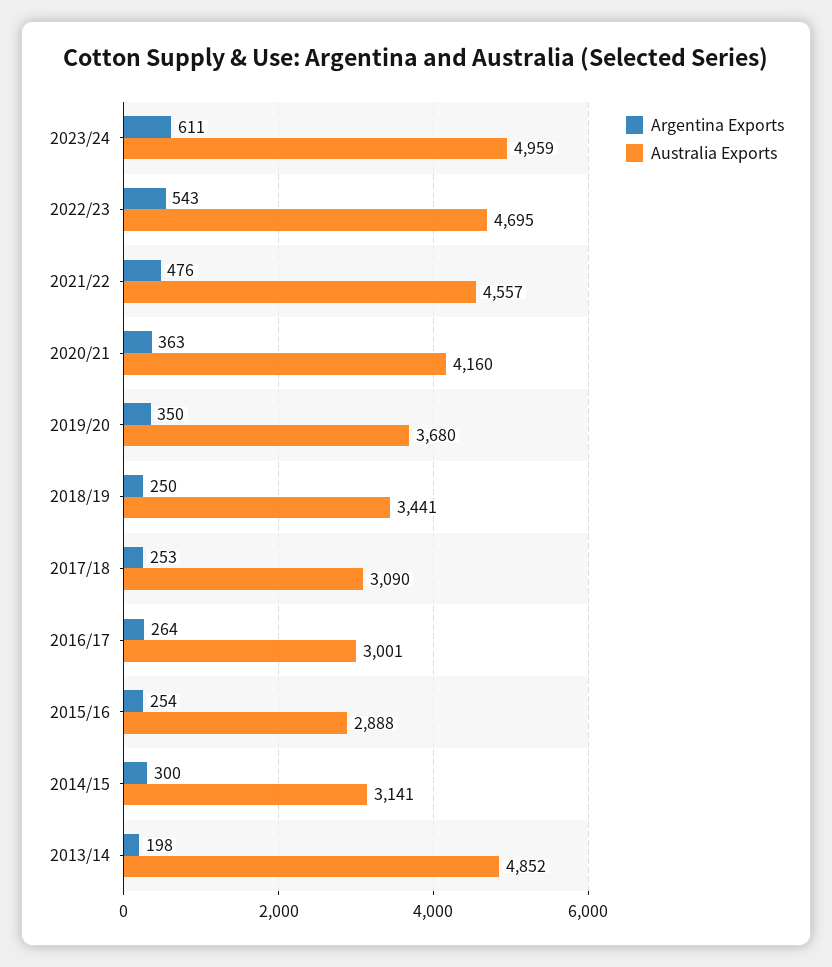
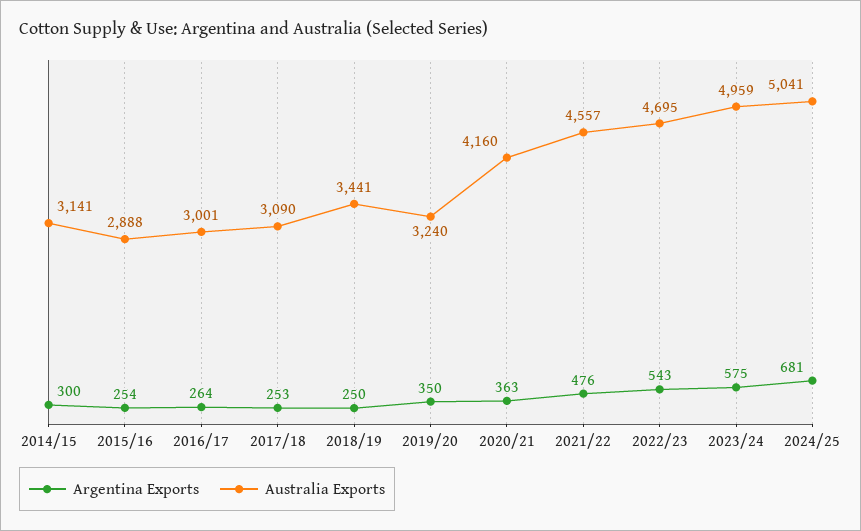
Argentina Exports, 2023/24: 611 -> 575
Australia Exports, 2019/20: 3680 -> 3240
Argentina Exports, 2013/14: 198 -> none
Australia Exports, 2013/14: 4852 -> none
Argentina Exports, 2024/25: none -> 681
Australia Exports, 2024/25: none -> 5041

